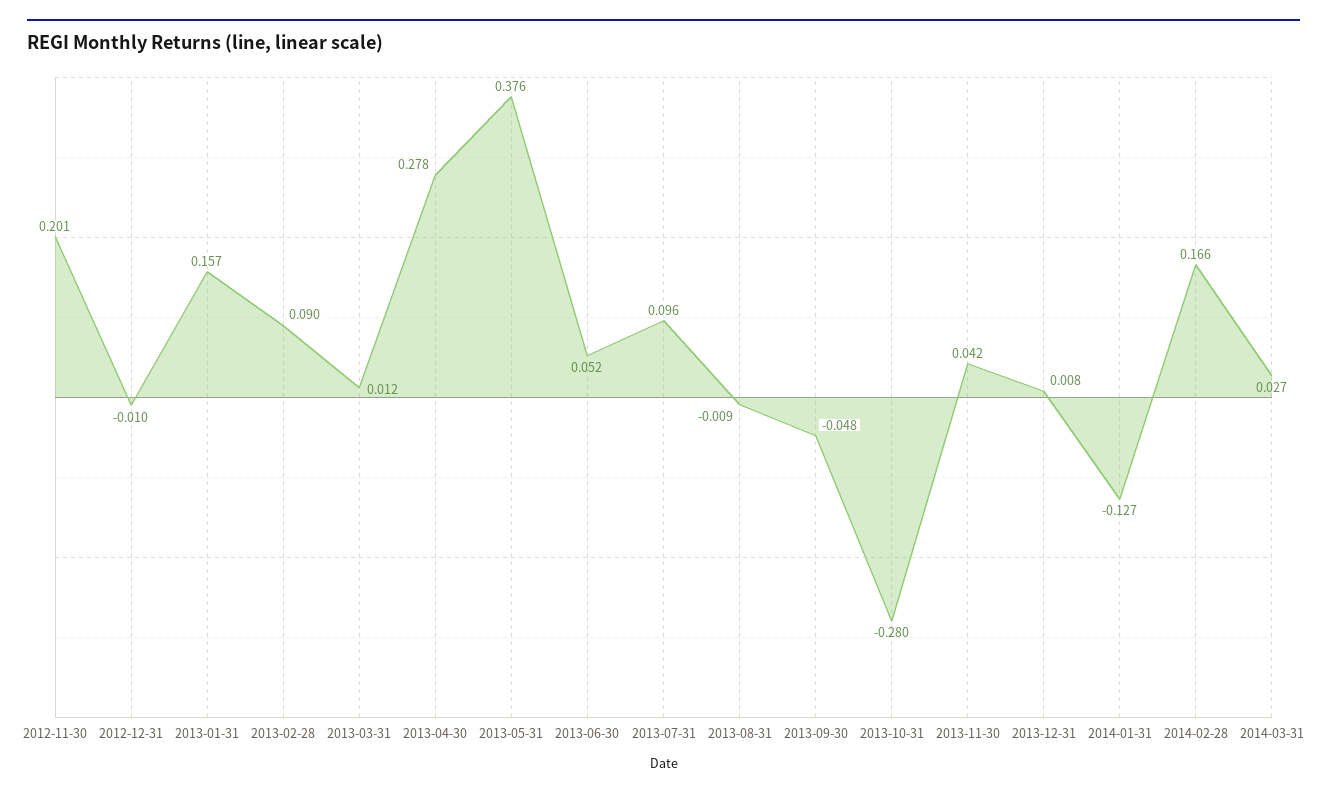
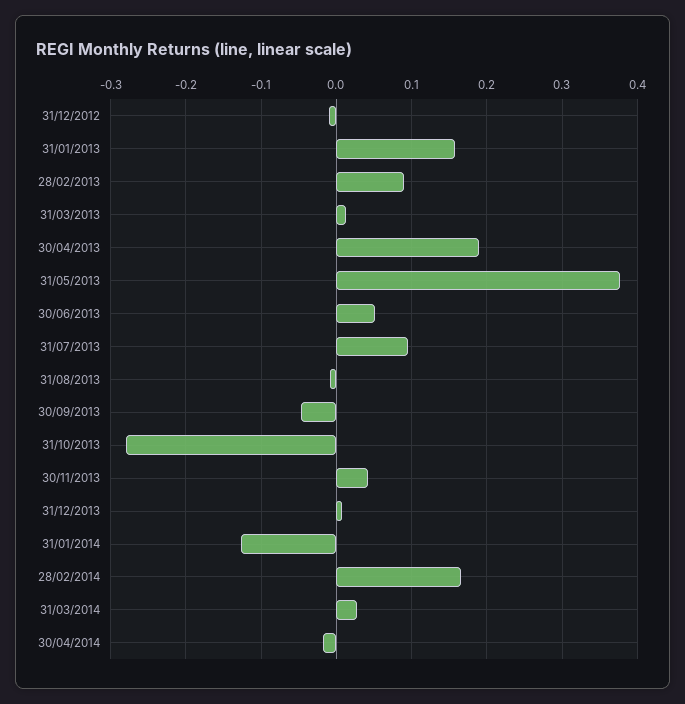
2012-11-30: 0.201 -> none
2013-04-30: 0.278 -> 0.19
30/04/2014: none -> -0.02

